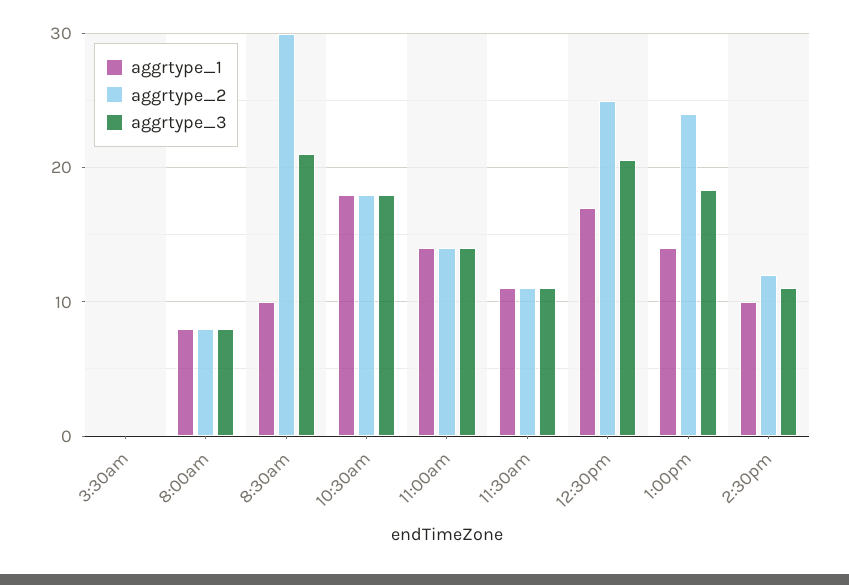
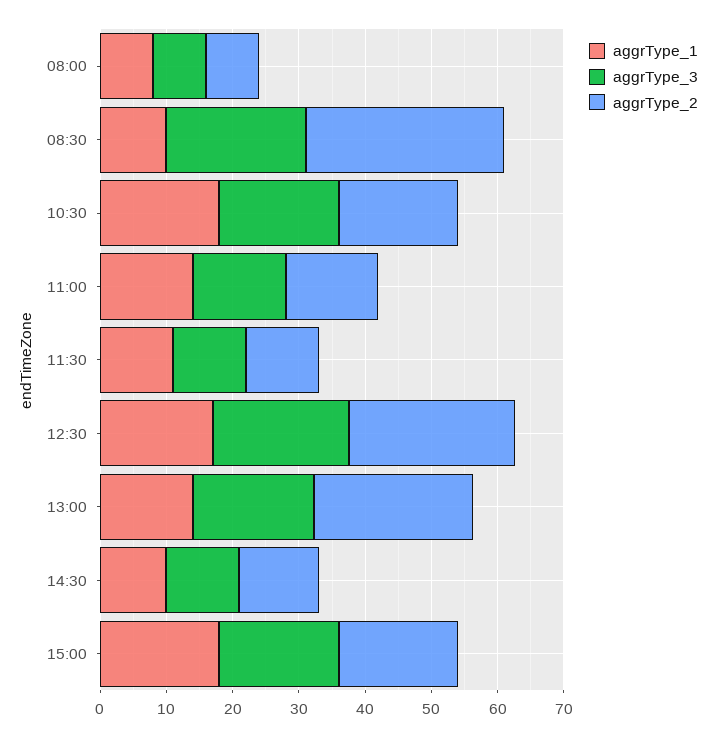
aggrtype_1, 3:30am: 0 -> none
aggrtype_2, 3:30am: 0 -> none
aggrtype_3, 3:30am: 0 -> none
aggrtype_1, 15:00: none -> 18
aggrtype_3, 15:00: none -> 18
aggrtype_2, 15:00: none -> 18

